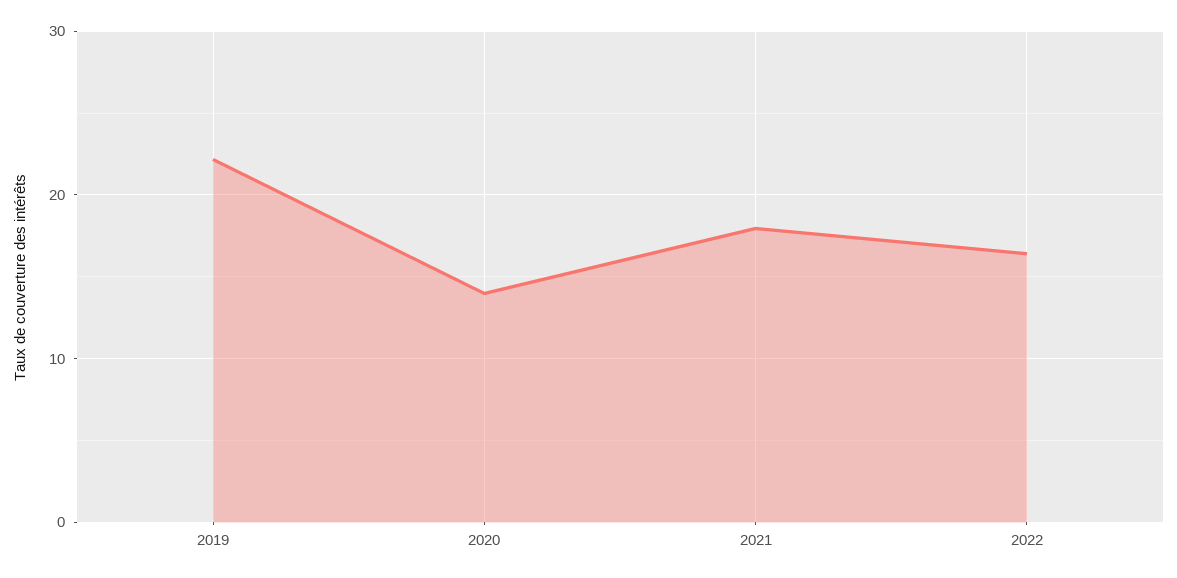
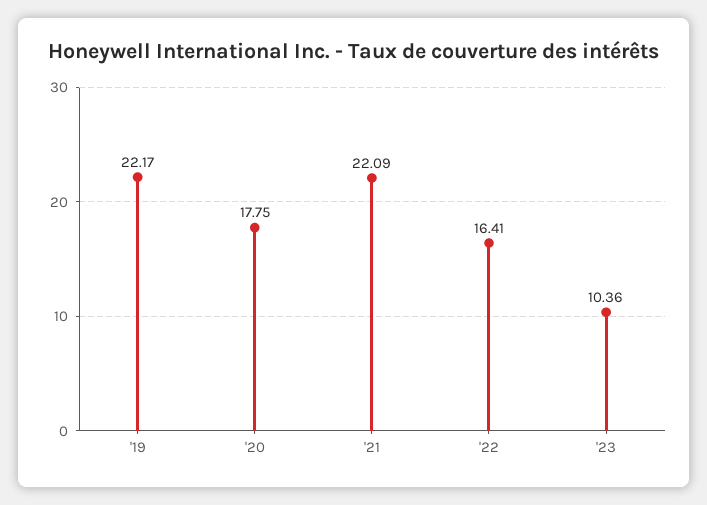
2020: 14 -> 17.75
2021: 18 -> 22.09
'23: none -> 10.36

